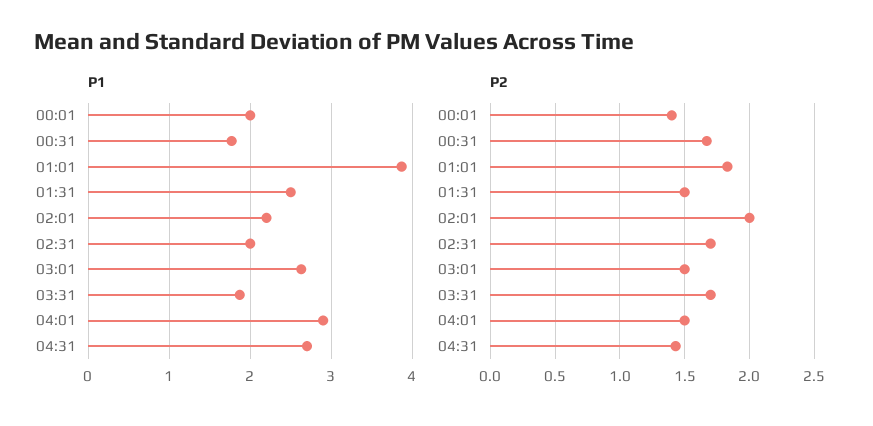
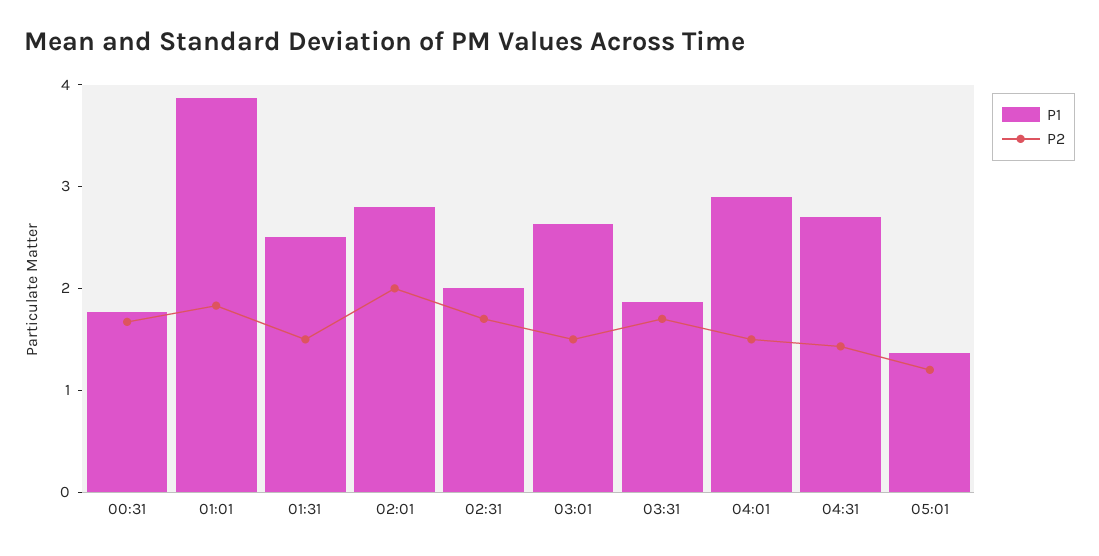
P1, 00:01: 2 -> none
P1, 02:01: 2.2 -> 2.8
P2, 00:01: 1.4 -> none
P1, 05:01: none -> 1.4
P2, 05:01: none -> 1.2

